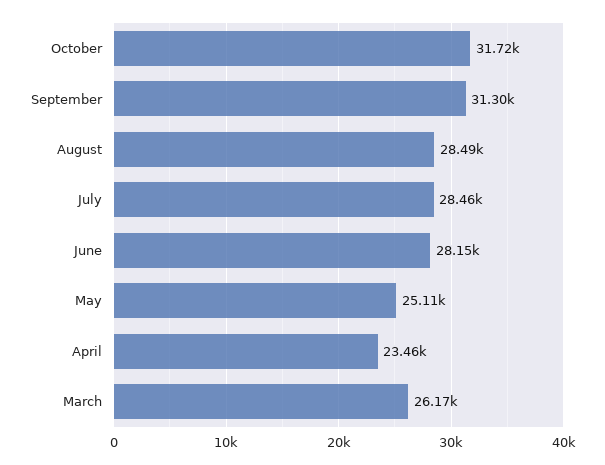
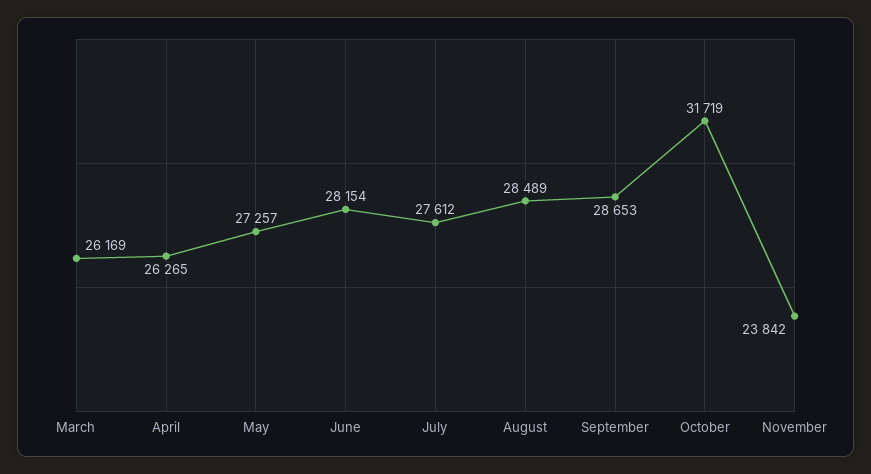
September: 31300 -> 28653
July: 28460 -> 27612
May: 25110 -> 27257
April: 23460 -> 26265
November: none -> 23842

